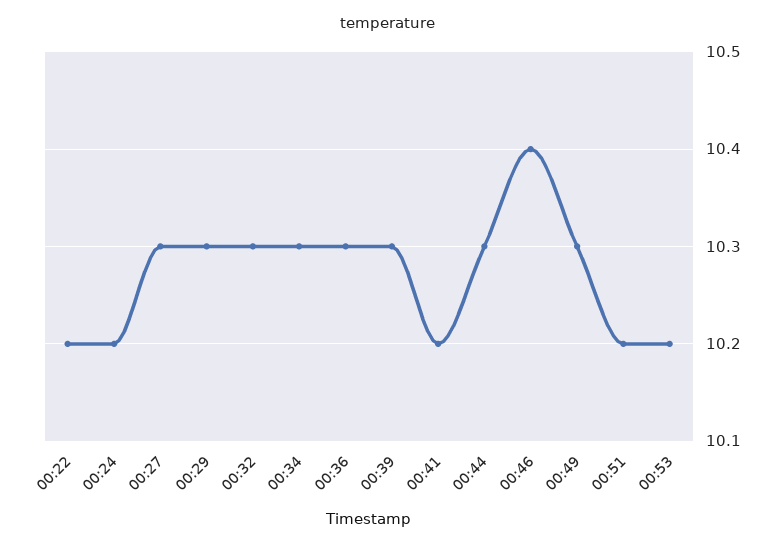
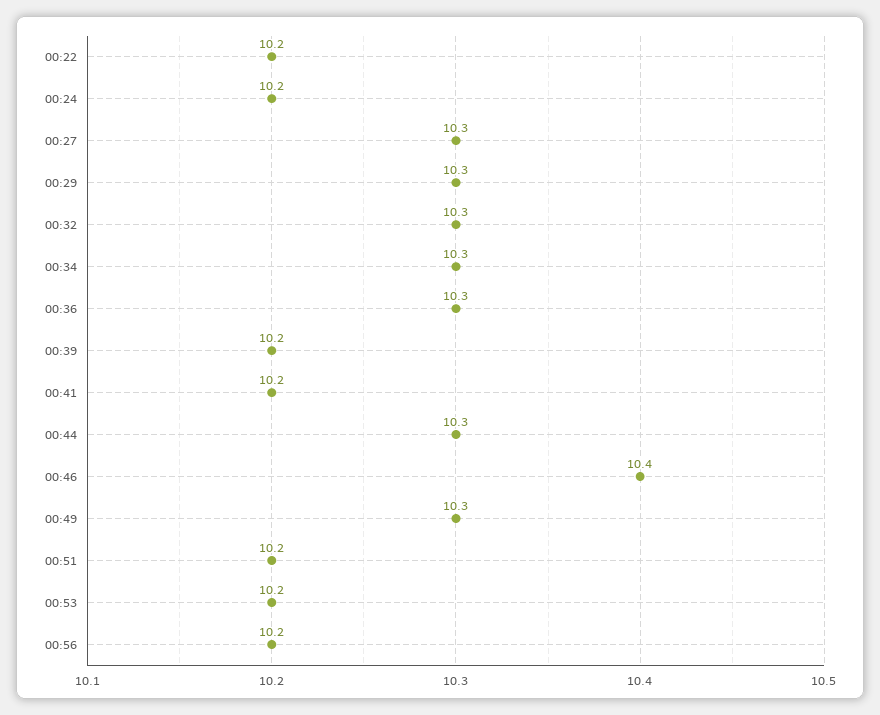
00:39: 10.3 -> 10.2
00:56: none -> 10.2

